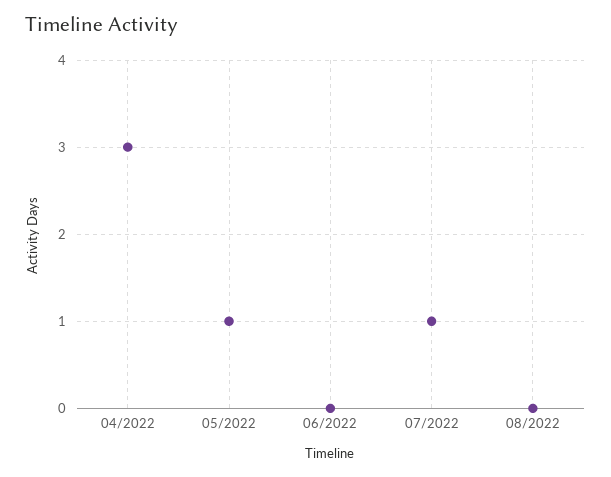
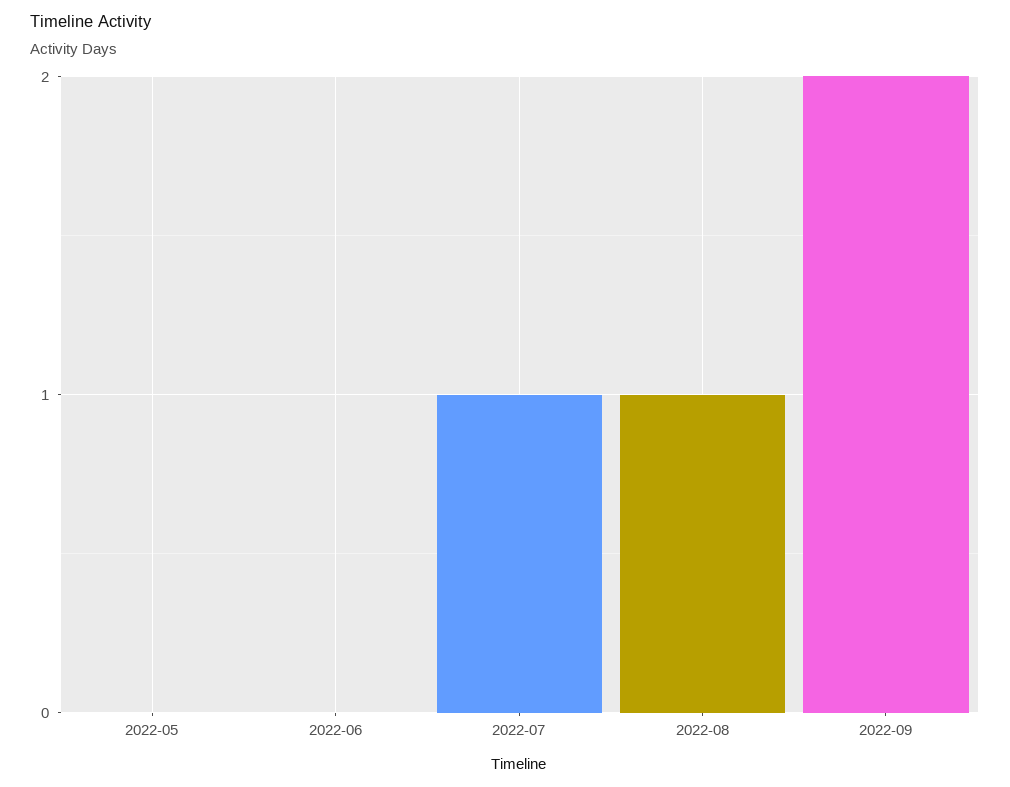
04/2022: 3 -> none
05/2022: 1 -> 0
08/2022: 0 -> 1
2022-09: none -> 2

